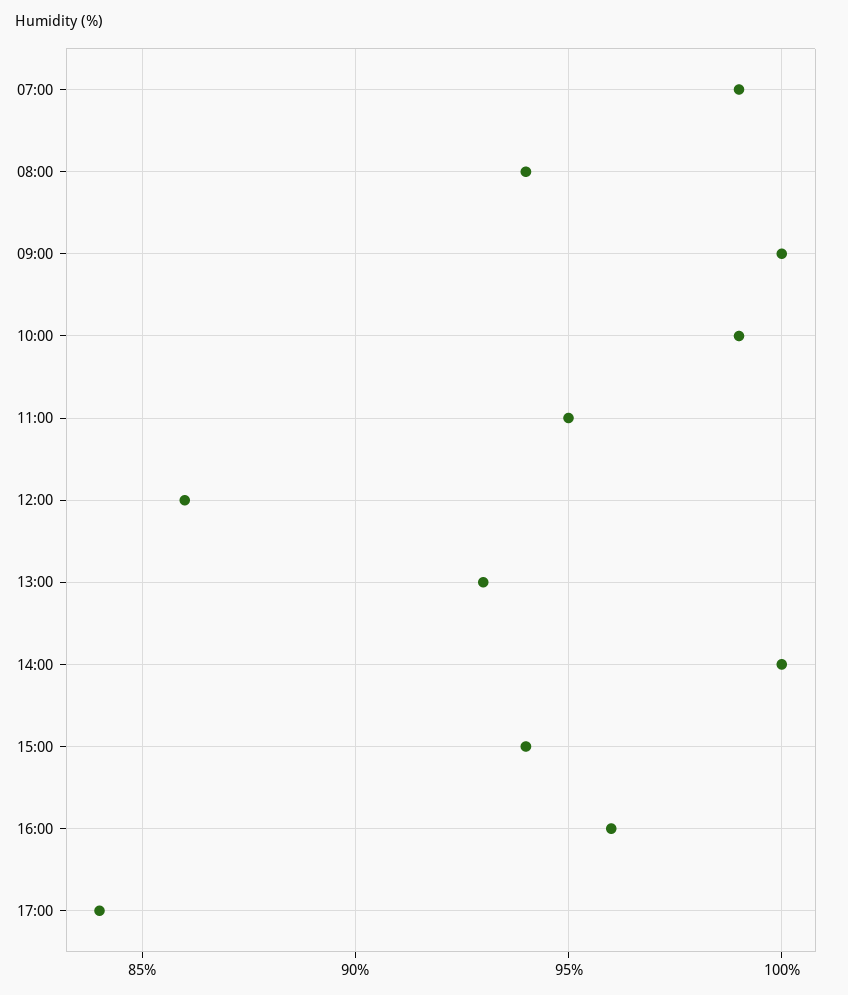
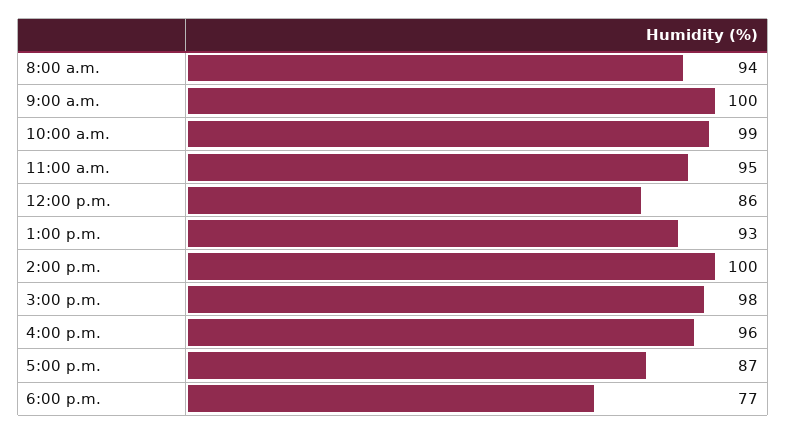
07:00: 99 -> none
15:00: 94 -> 98
17:00: 84 -> 87
6:00 p.m.: none -> 77

